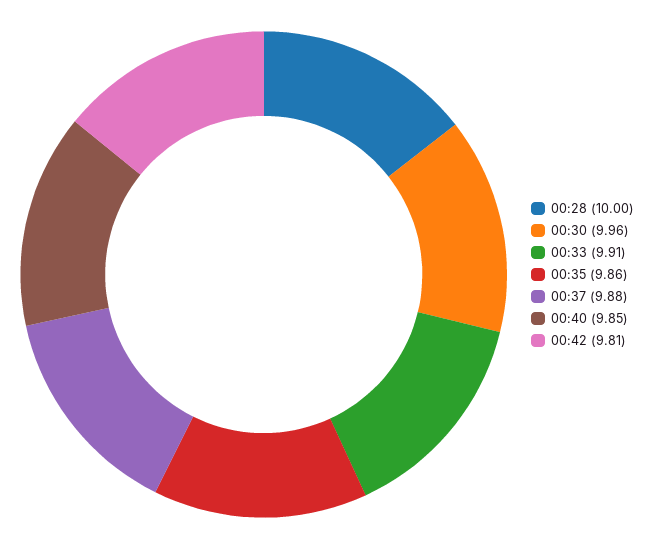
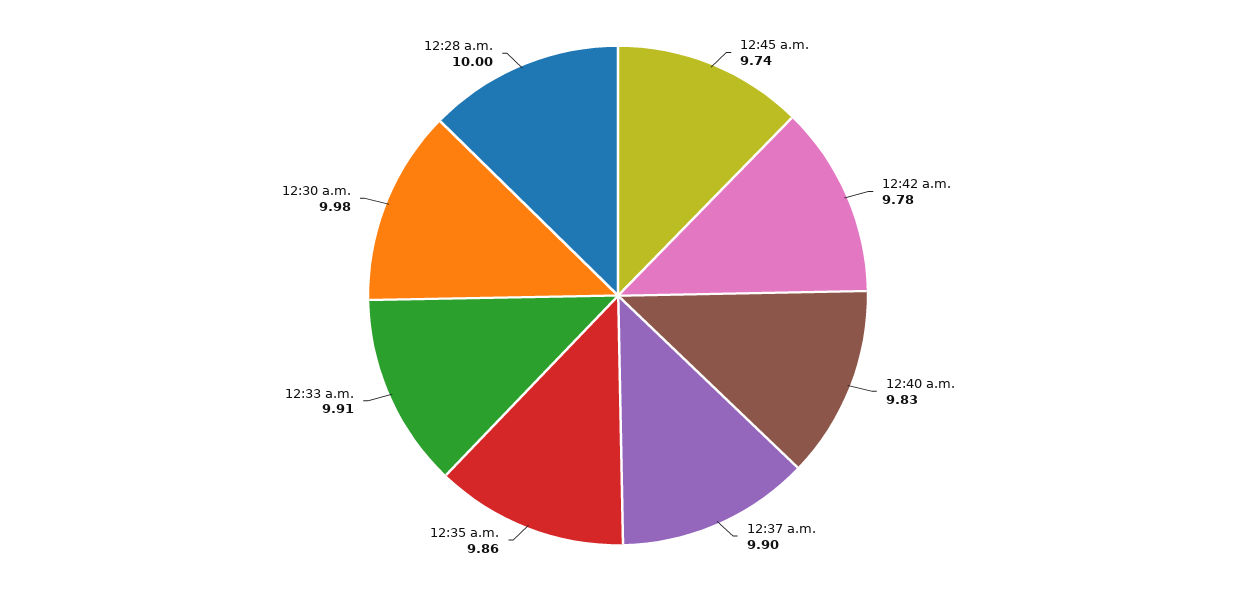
00:30: 9.96 -> 9.98
00:37: 9.88 -> 9.9
00:40: 9.85 -> 9.83
00:42: 9.81 -> 9.78
12:45 a.m.: none -> 9.74

